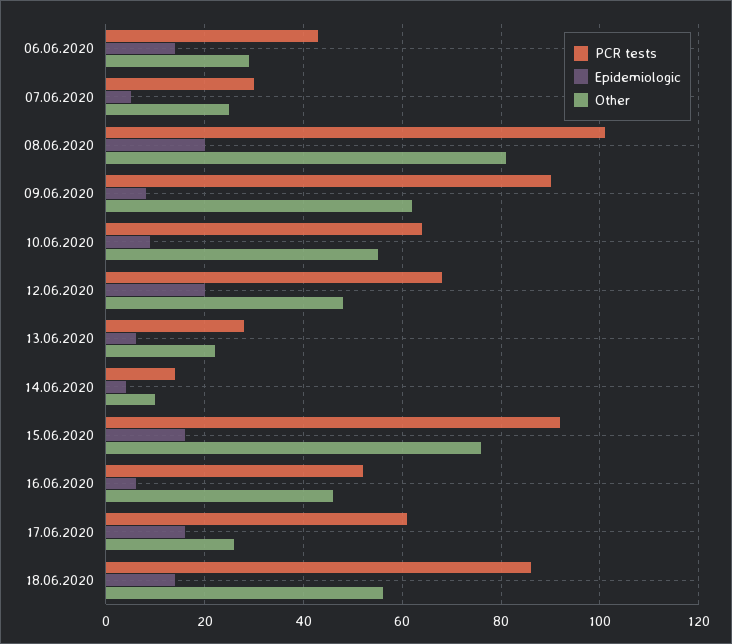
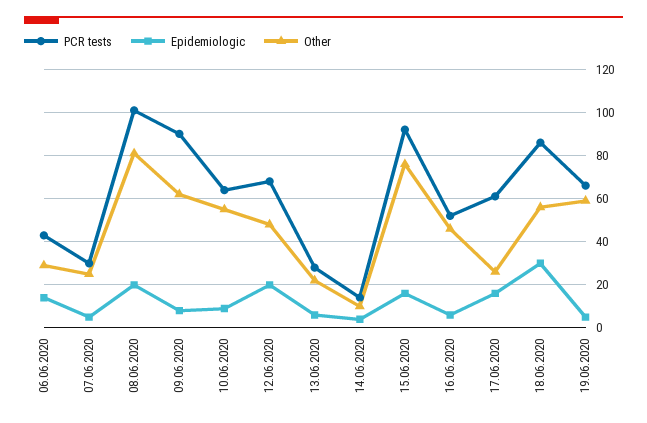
Epidemiologic, 18.06.2020: 15 -> 30
PCR tests, 19.06.2020: none -> 65
Epidemiologic, 19.06.2020: none -> 5
Other, 19.06.2020: none -> 60

